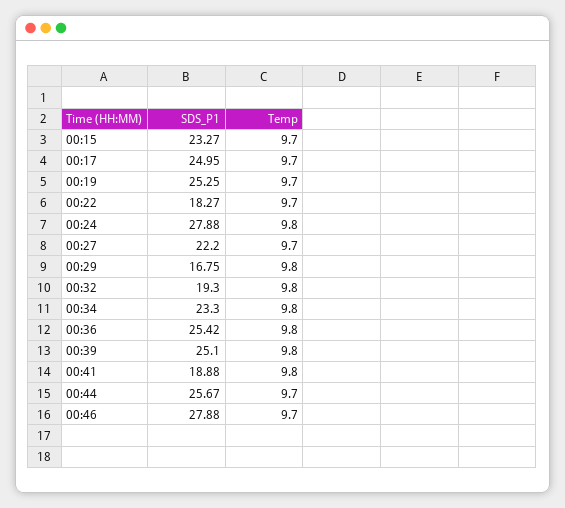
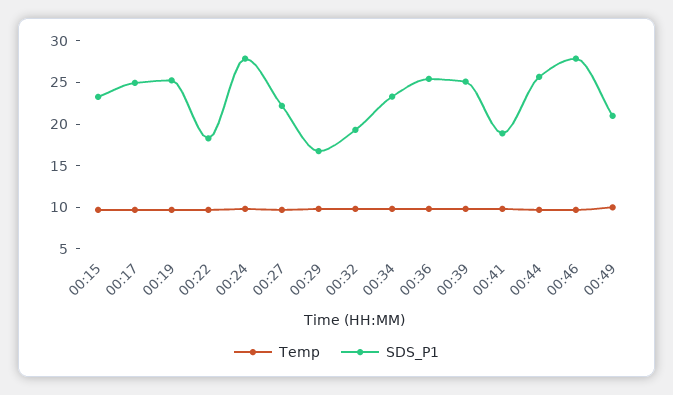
Temp, 00:49: none -> 10
SDS_P1, 00:49: none -> 21

